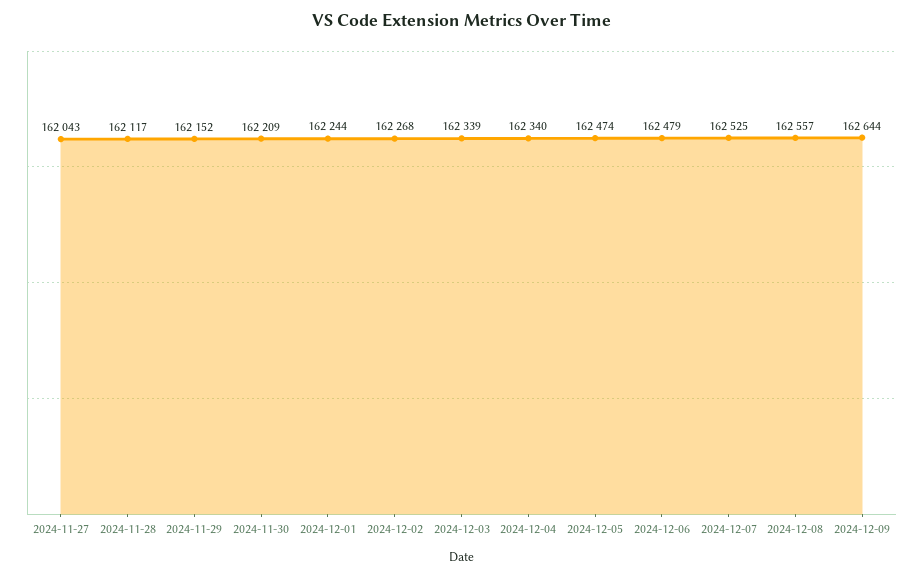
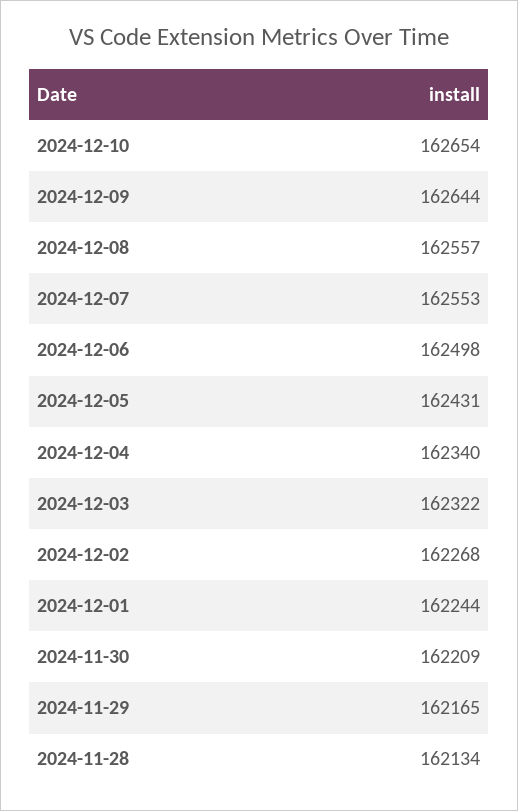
2024-11-27: 162043 -> none
2024-11-28: 162117 -> 162134
2024-11-29: 162152 -> 162165
2024-12-03: 162339 -> 162322
2024-12-05: 162474 -> 162431
2024-12-06: 162479 -> 162498
2024-12-07: 162525 -> 162553
2024-12-10: none -> 162654

